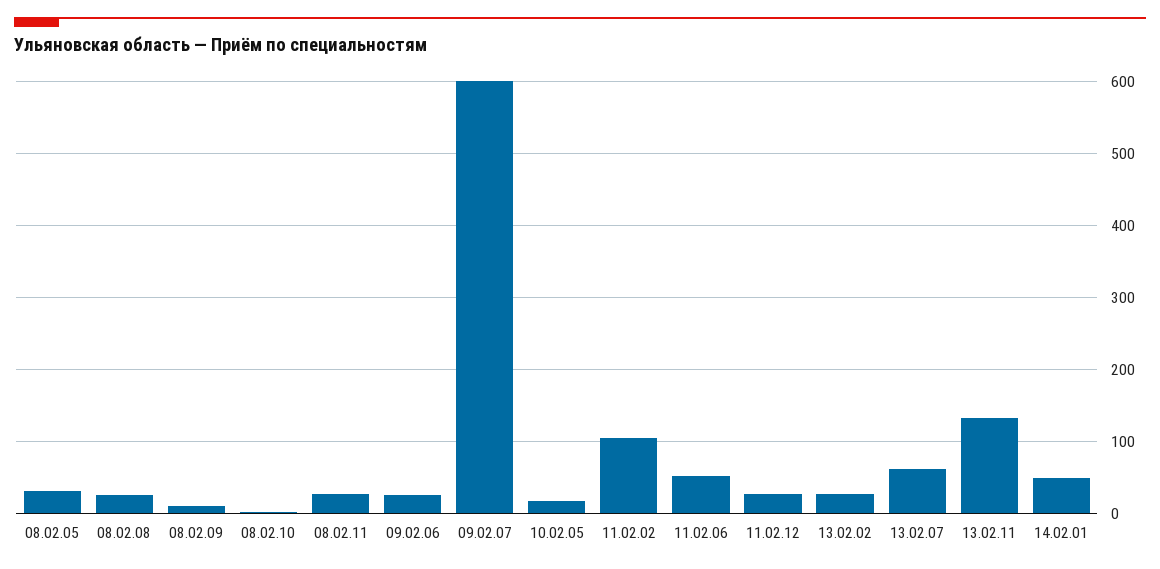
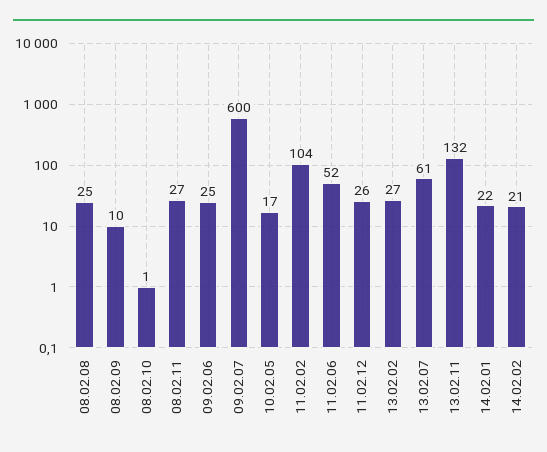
08.02.05: 30 -> none
14.02.01: 50 -> 22
14.02.02: none -> 21

